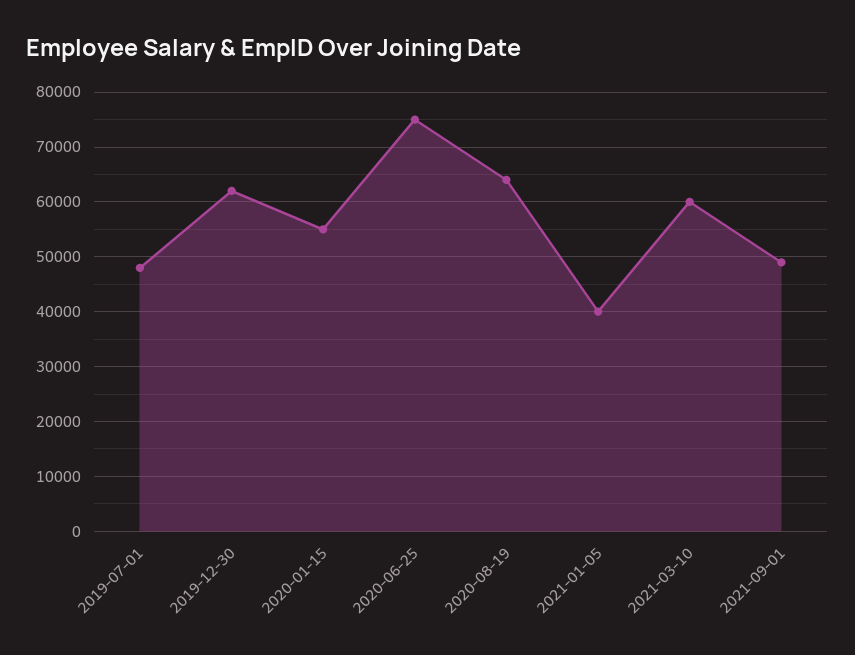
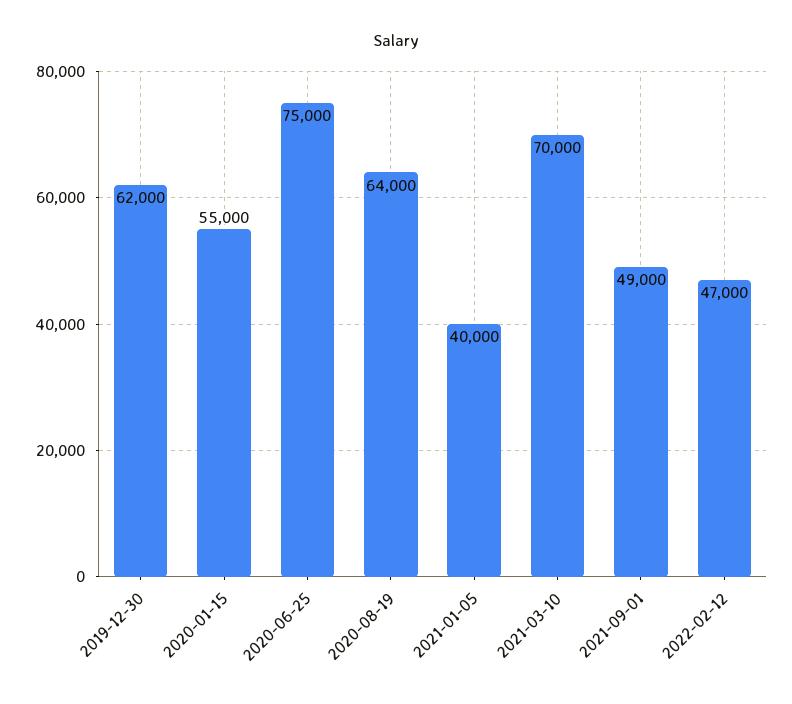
2019-07-01: 48000 -> none
2021-03-10: 60000 -> 70000
2022-02-12: none -> 47000

